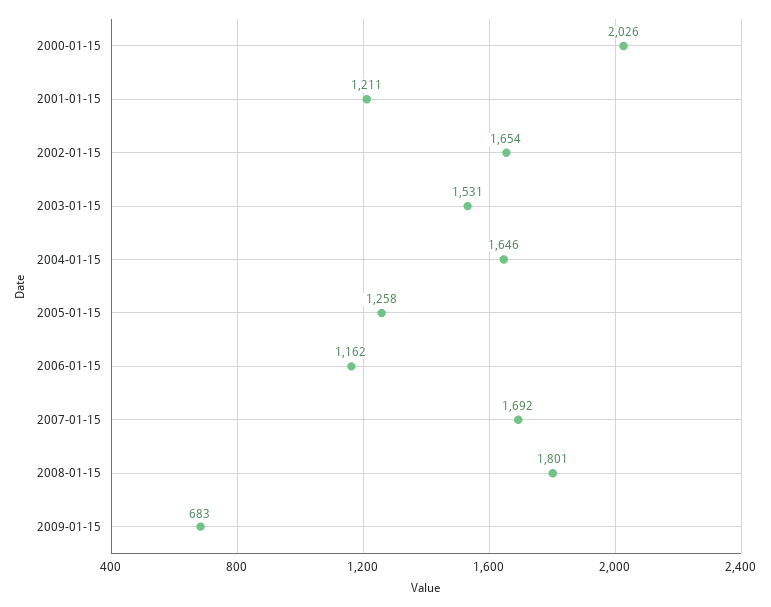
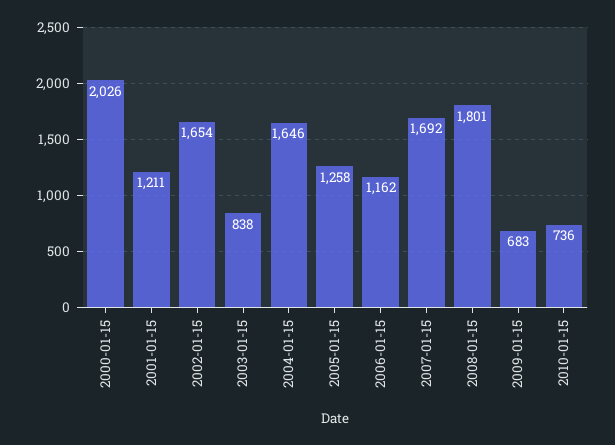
2003-01-15: 1531 -> 838
2010-01-15: none -> 736

